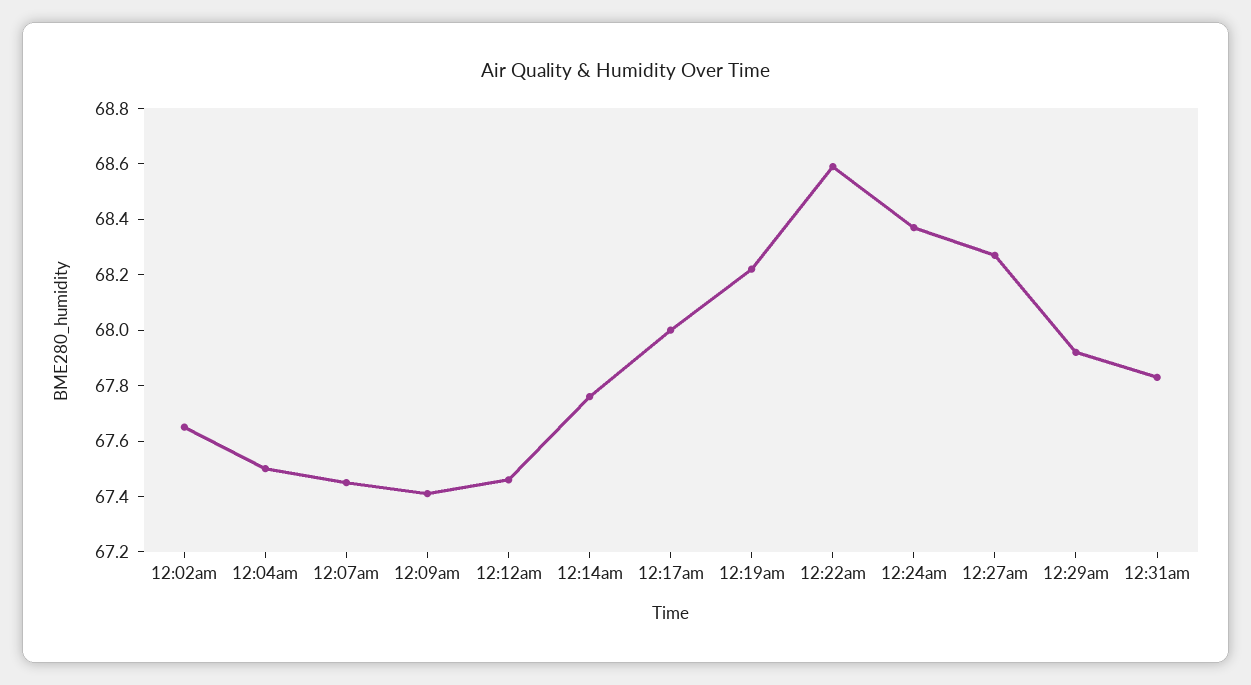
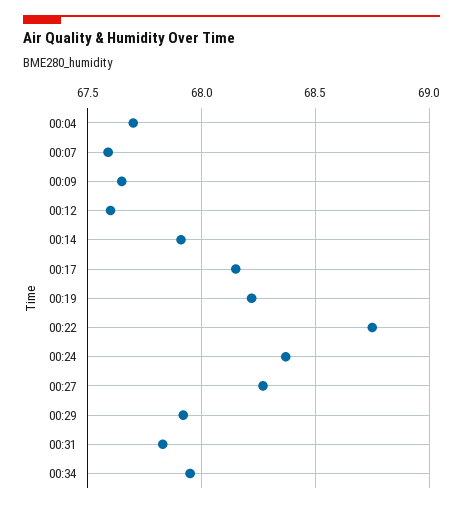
12:02am: 67.65 -> none
12:04am: 67.5 -> 67.7
12:07am: 67.45 -> 67.6
12:09am: 67.4 -> 67.65
12:12am: 67.45 -> 67.6
12:14am: 67.75 -> 67.9
12:17am: 68 -> 68.15
12:22am: 68.6 -> 68.75
00:34: none -> 67.95

